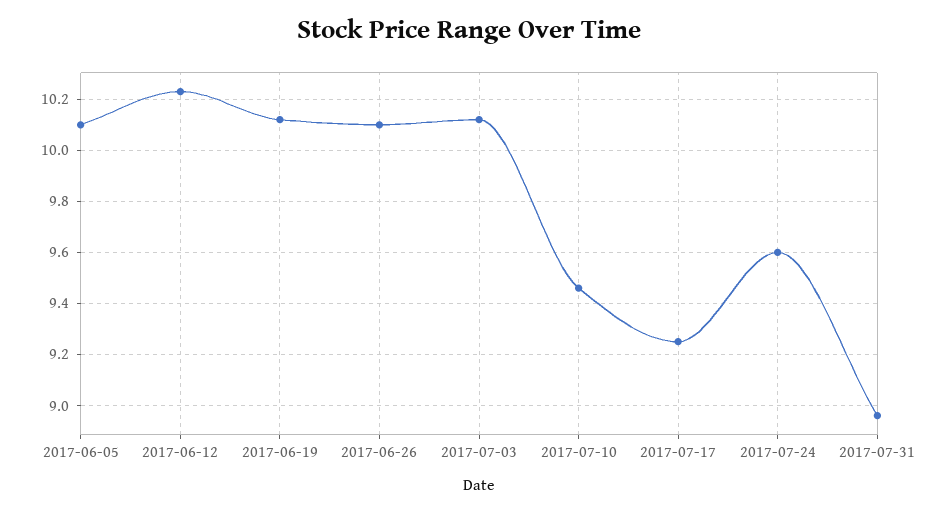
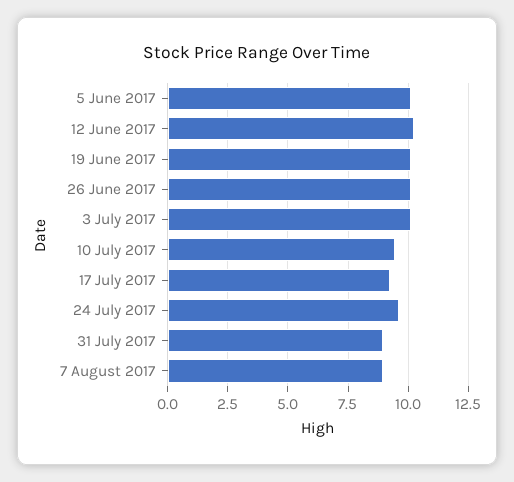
7 August 2017: none -> 9

